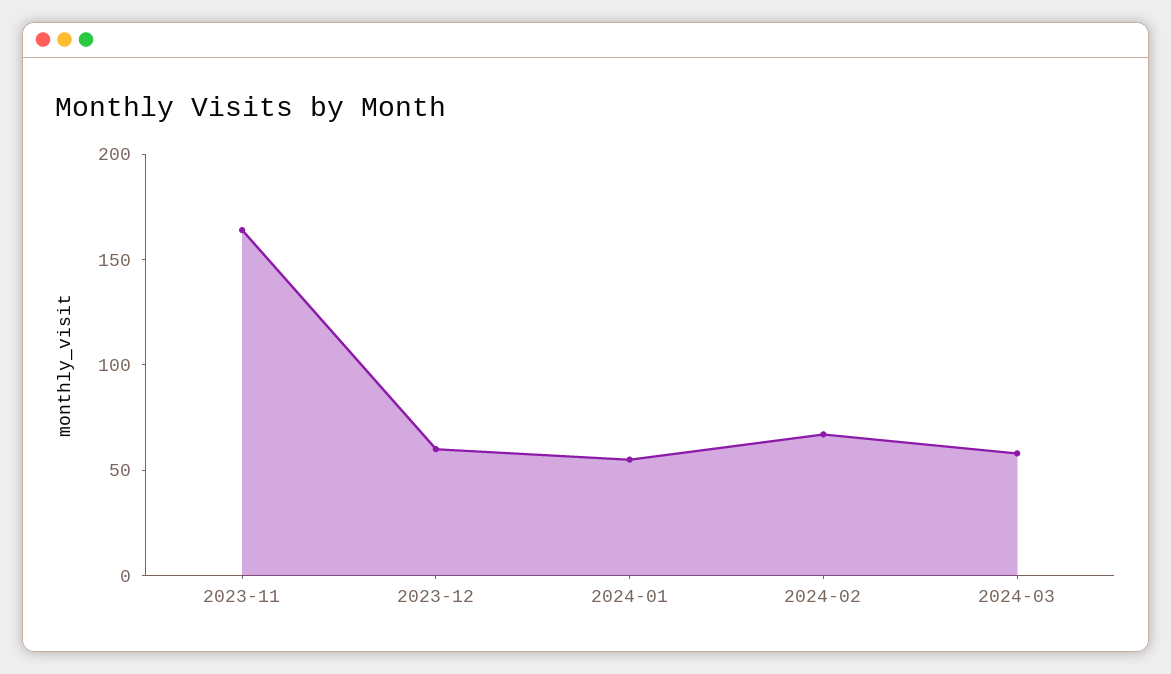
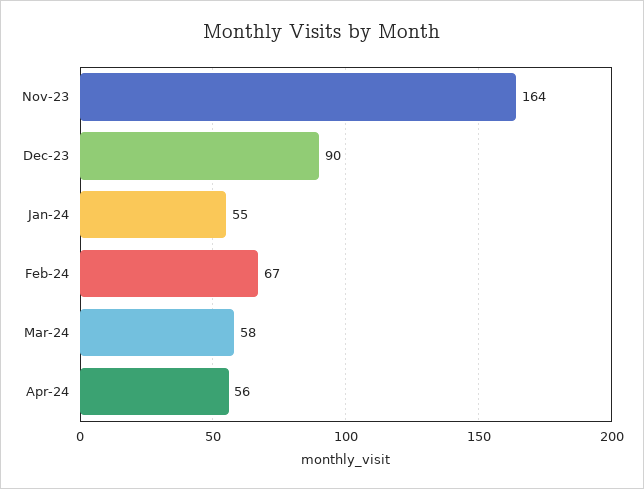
2023-12: 60 -> 90
Apr-24: none -> 56

